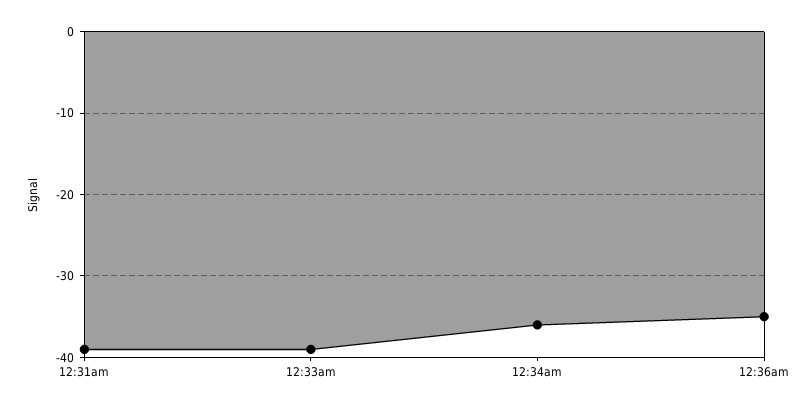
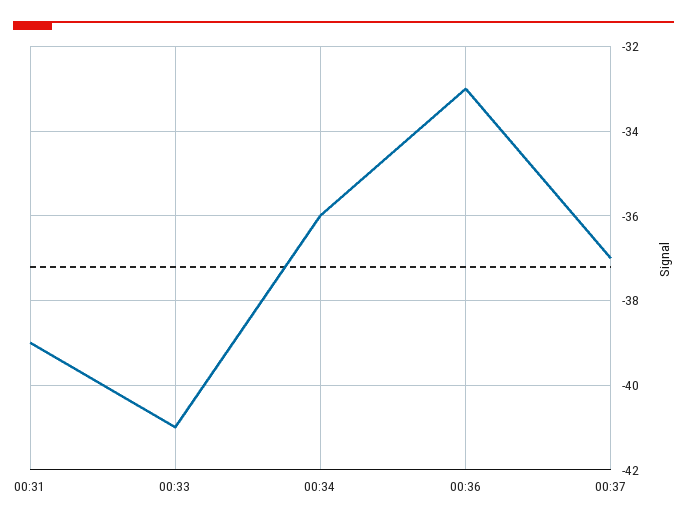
12:33am: -39 -> -41
12:36am: -35 -> -33
00:37: none -> -37

